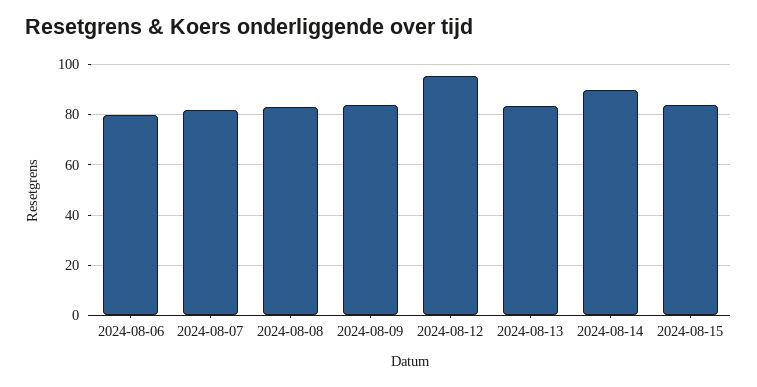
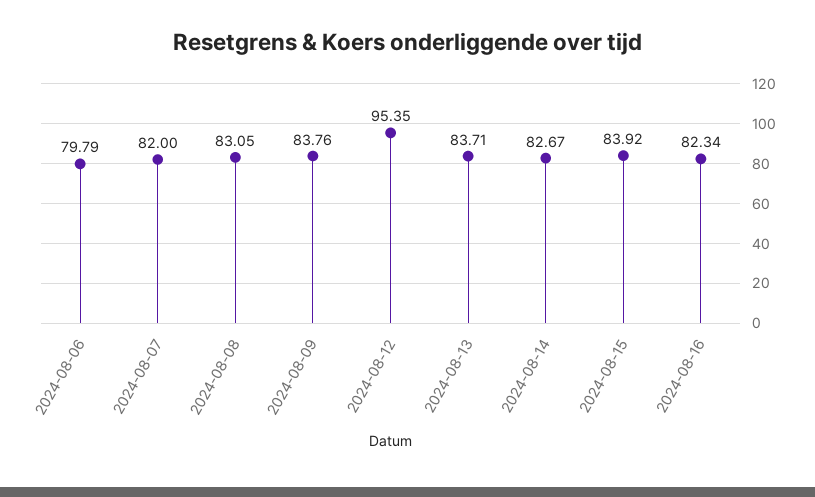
2024-08-14: 90 -> 82.67
2024-08-16: none -> 82.34

